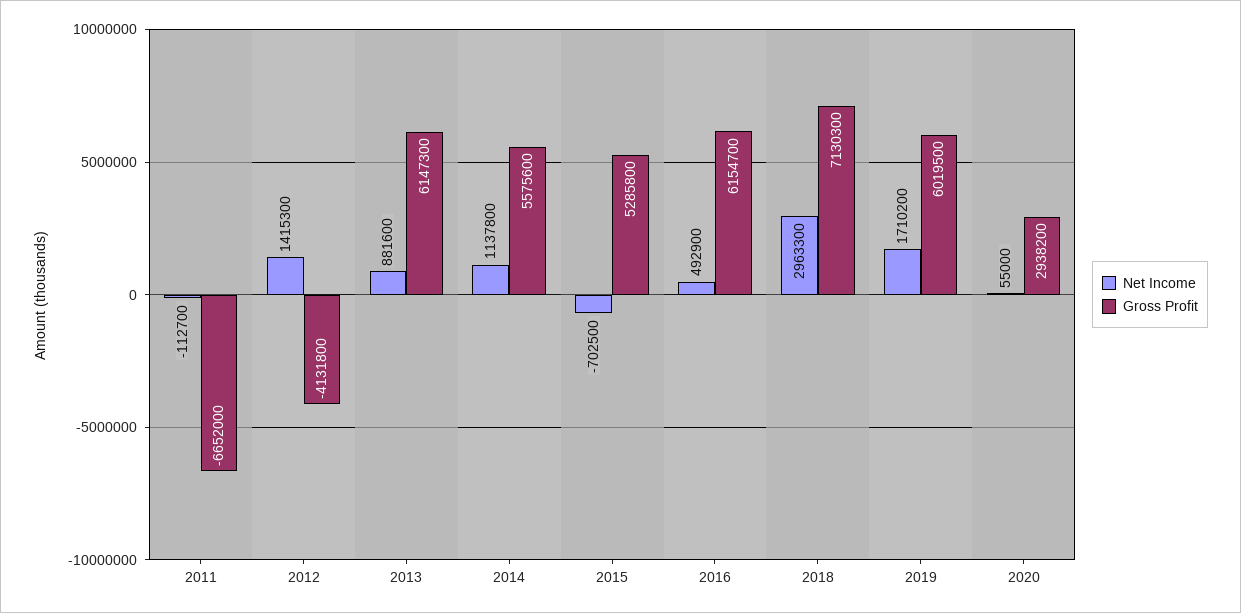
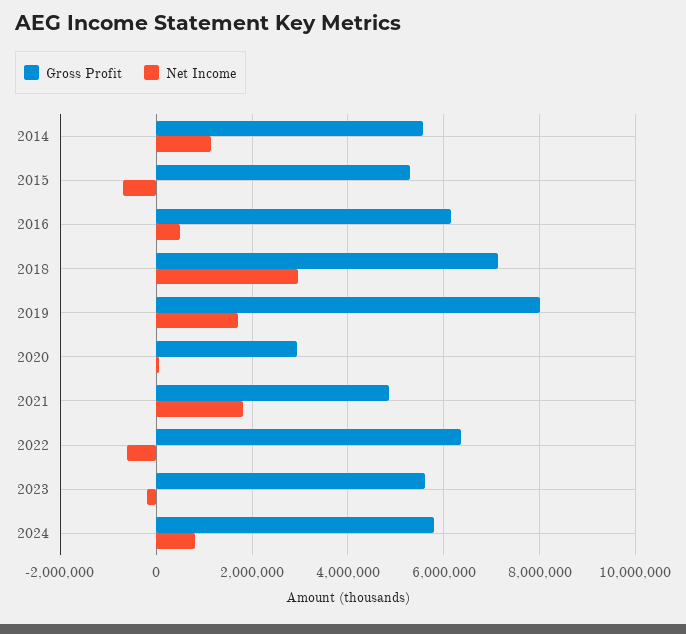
Net Income, 2011: -112700 -> none
Gross Profit, 2011: -6652000 -> none
Net Income, 2012: 1415300 -> none
Gross Profit, 2012: -4131800 -> none
Net Income, 2013: 881600 -> none
Gross Profit, 2013: 6147300 -> none
Gross Profit, 2019: 6019500 -> 8000000
Gross Profit, 2021: none -> 4800000
Net Income, 2021: none -> 1800000
Gross Profit, 2022: none -> 6400000
Net Income, 2022: none -> -600000
Gross Profit, 2023: none -> 5600000
Net Income, 2023: none -> -200000
Gross Profit, 2024: none -> 5800000
Net Income, 2024: none -> 800000

